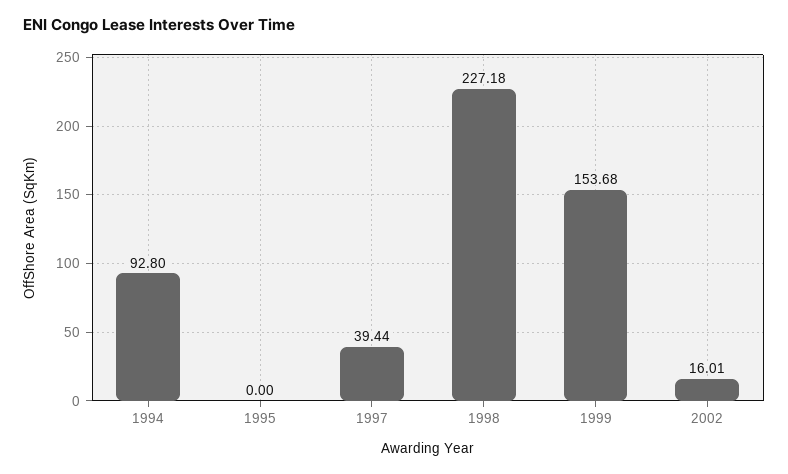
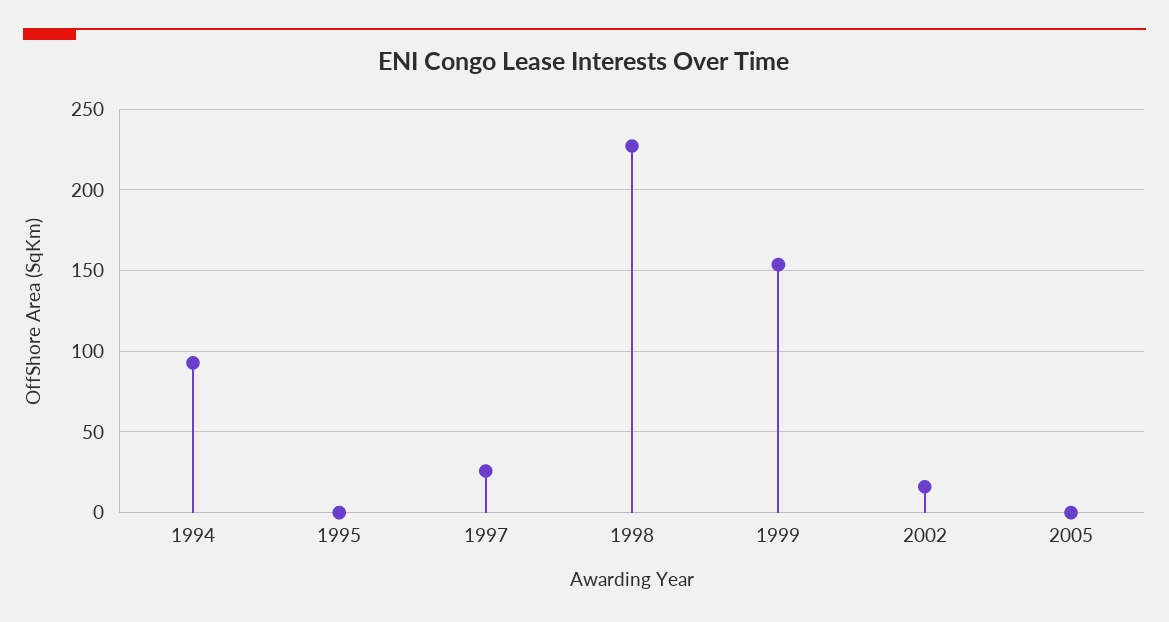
1997: 39.44 -> 25
2005: none -> 0

